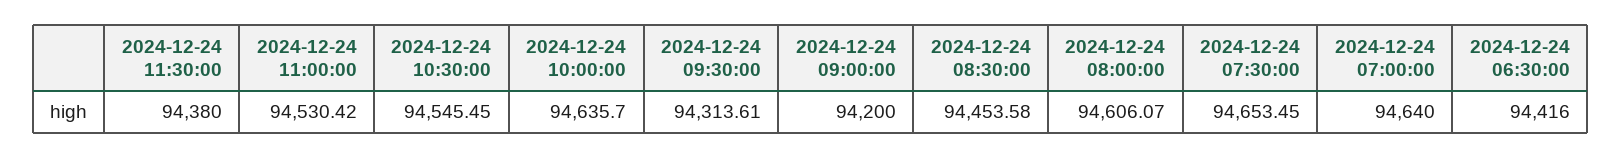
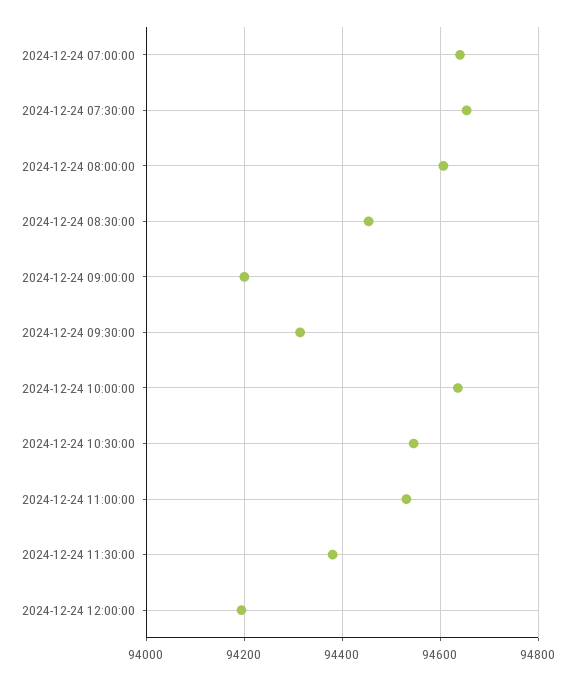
2024-12-24 06:30:00: 94416 -> none
2024-12-24 12:00:00: none -> 94200

